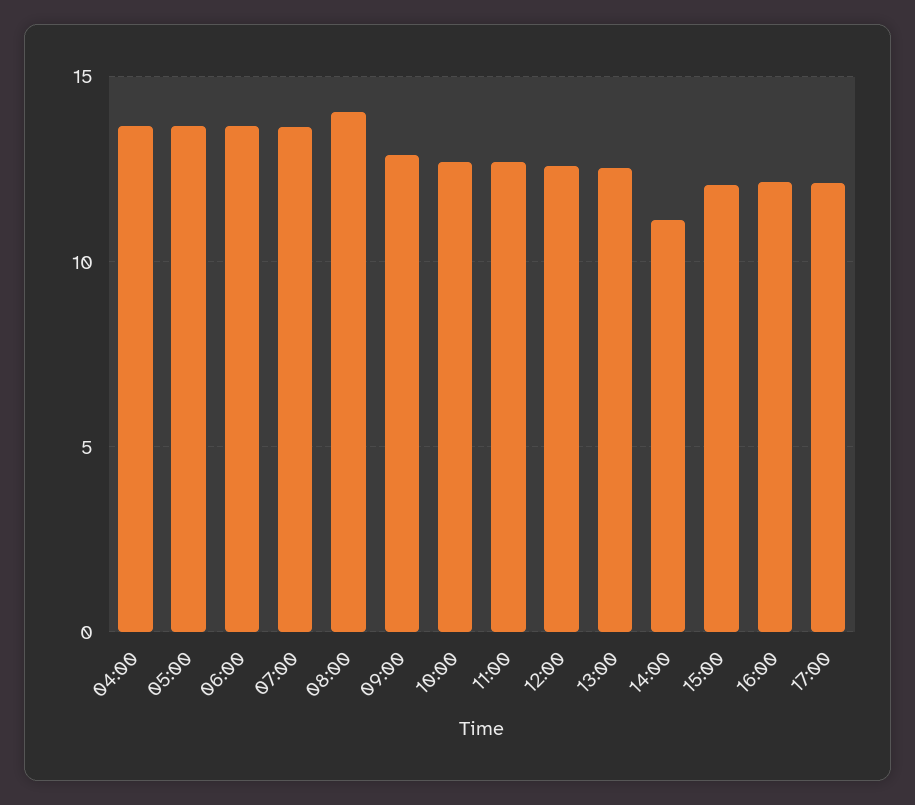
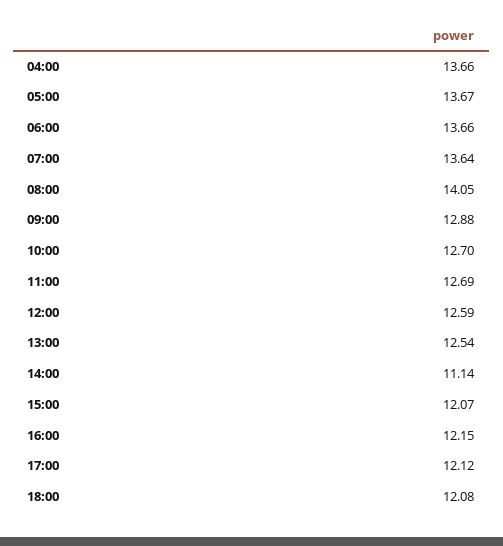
18:00: none -> 12.08

